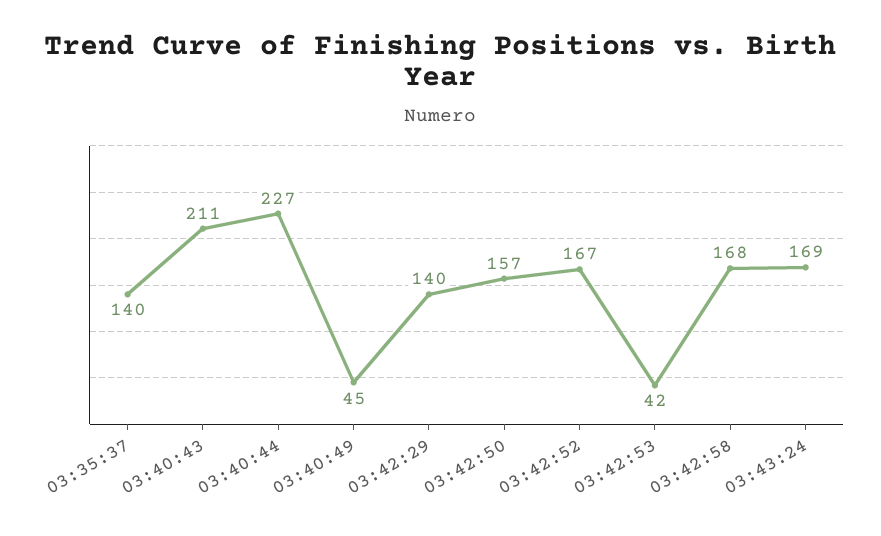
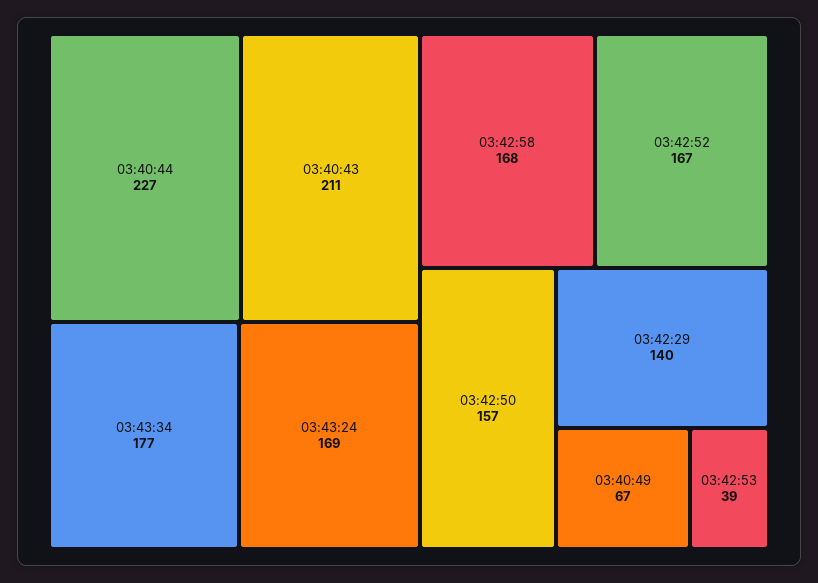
03:35:37: 140 -> none
03:40:49: 45 -> 67
03:42:53: 42 -> 39
03:43:34: none -> 177

